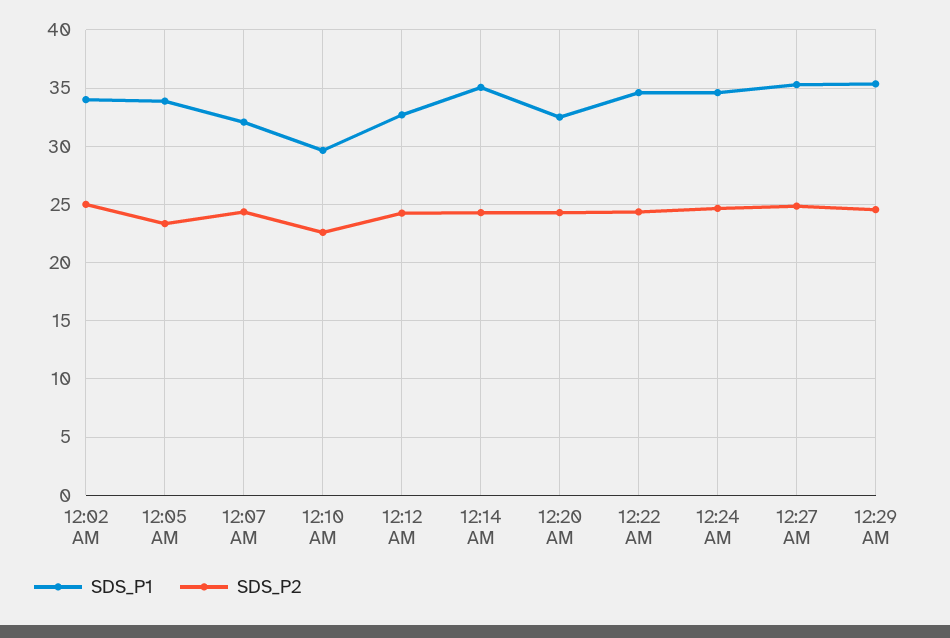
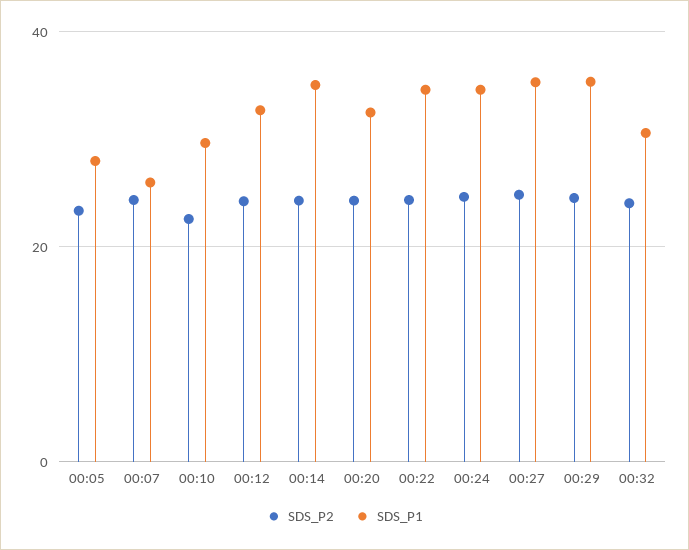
SDS_P1, 12:02 AM: 34 -> none
SDS_P2, 12:02 AM: 25 -> none
SDS_P1, 12:05 AM: 34 -> 28
SDS_P1, 12:07 AM: 32 -> 26
SDS_P2, 00:32: none -> 24
SDS_P1, 00:32: none -> 30

